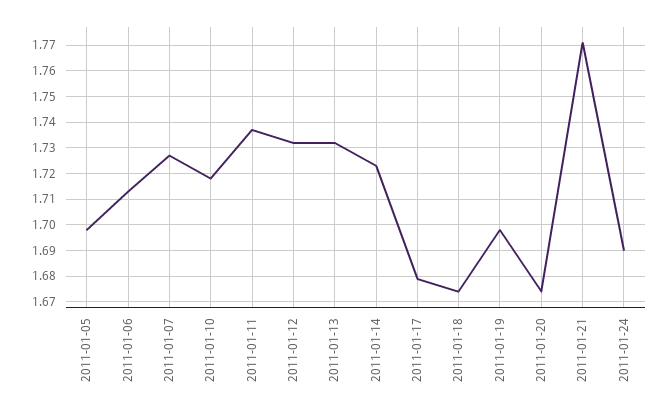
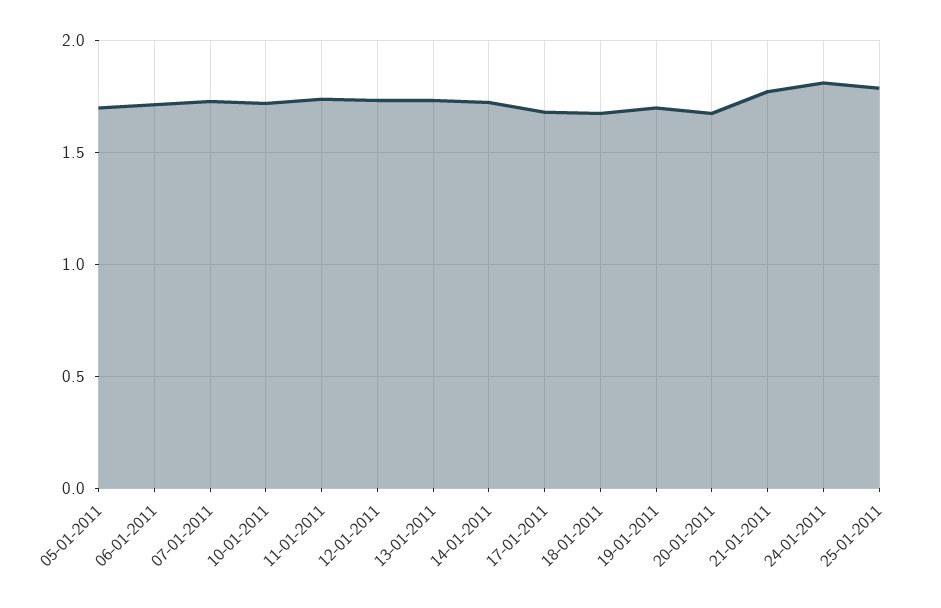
2011-01-24: 1.69 -> 1.8
25-01-2011: none -> 1.8

